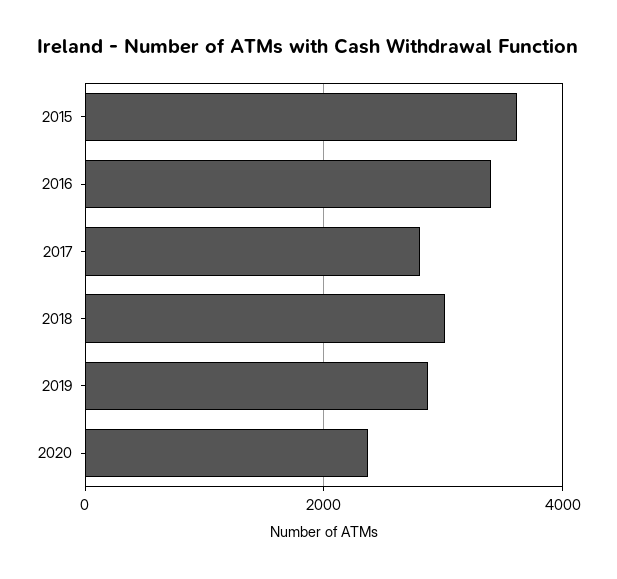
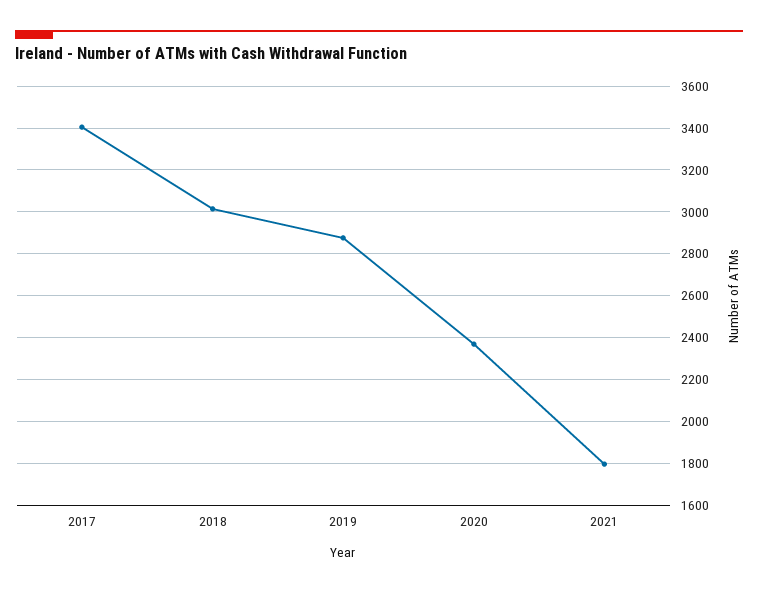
2015: 3600 -> none
2016: 3400 -> none
2017: 2800 -> 3400
2021: none -> 1800

